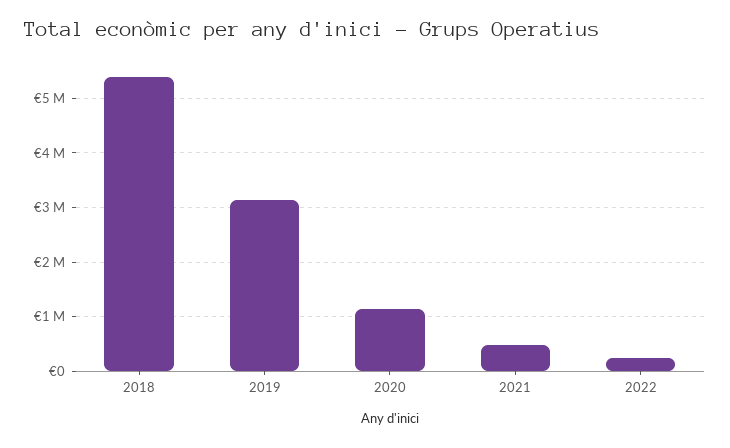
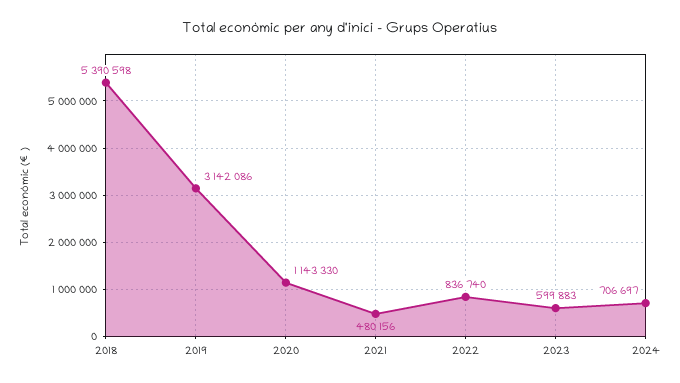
2022: 200000 -> 836740
2023: none -> 599883
2024: none -> 706697

